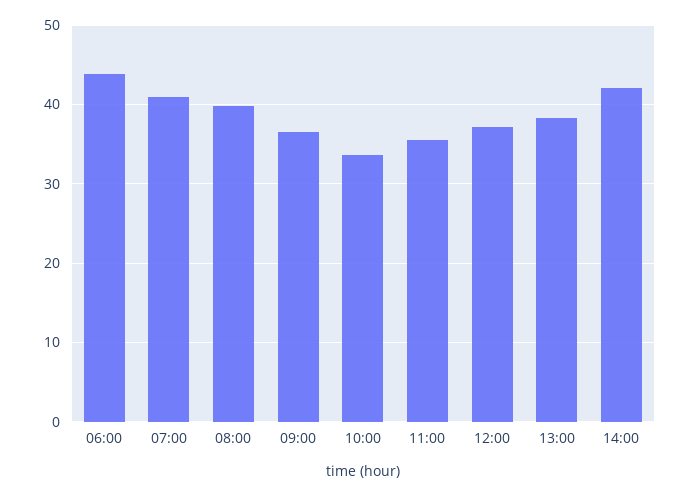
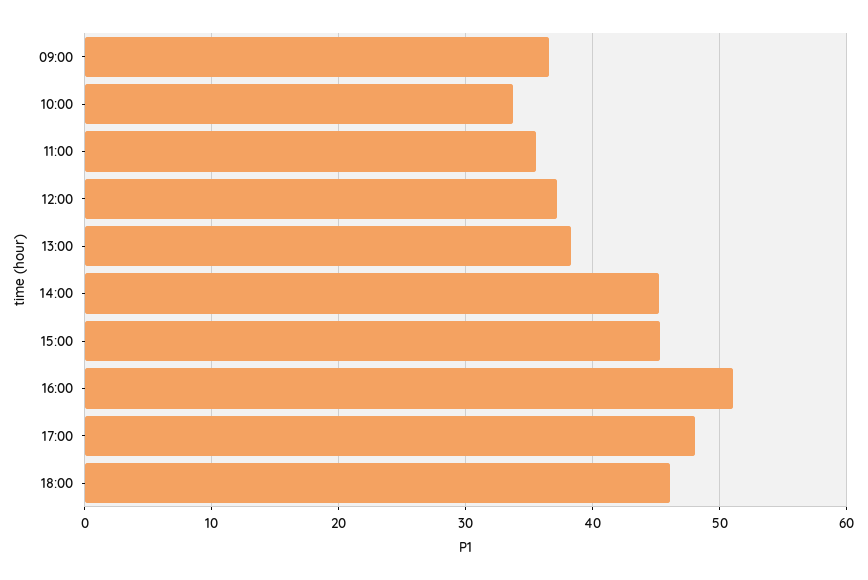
06:00: 44 -> none
07:00: 41 -> none
08:00: 40 -> none
14:00: 42 -> 45
15:00: none -> 45
16:00: none -> 51
17:00: none -> 48
18:00: none -> 46

